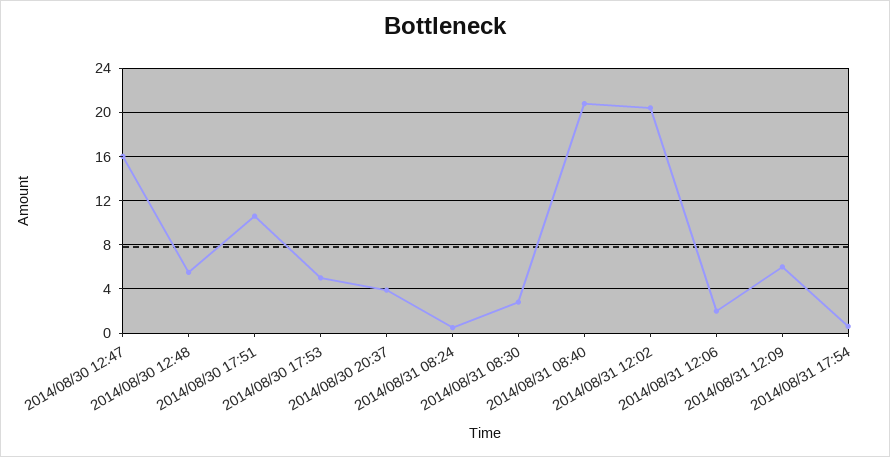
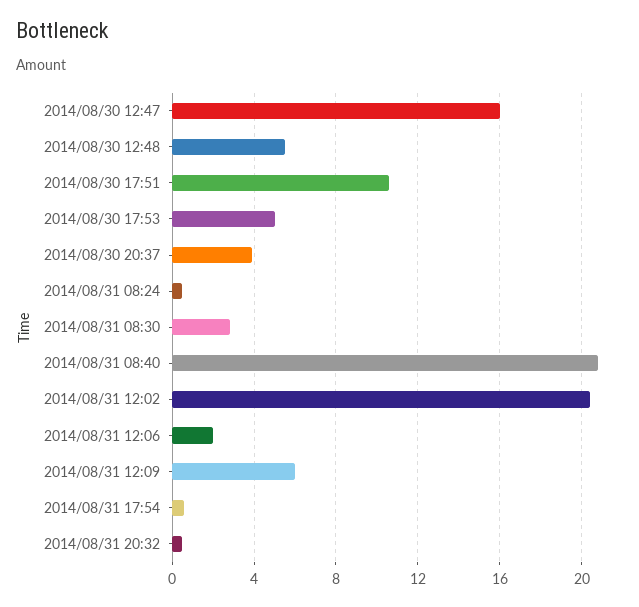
2014/08/31 20:32: none -> 0.5

